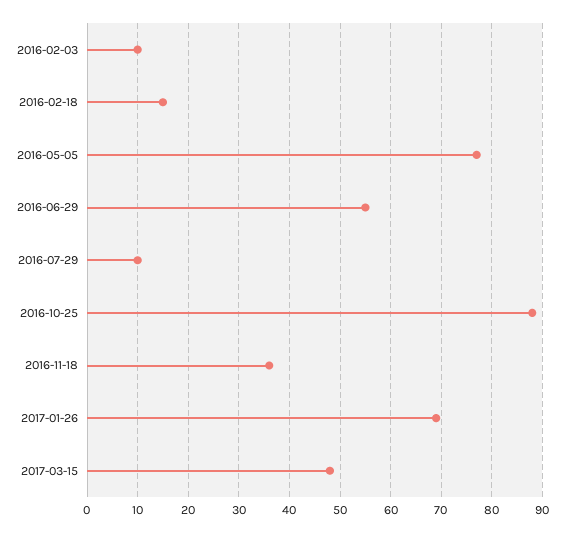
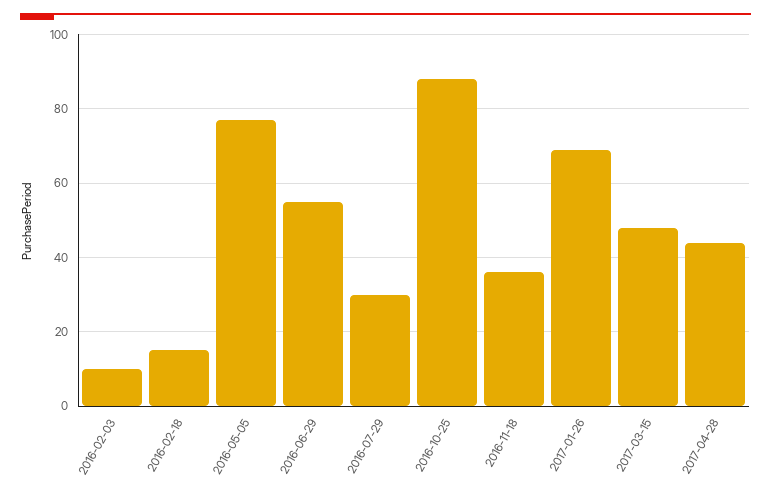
2016-07-29: 10 -> 30
2017-04-28: none -> 45

